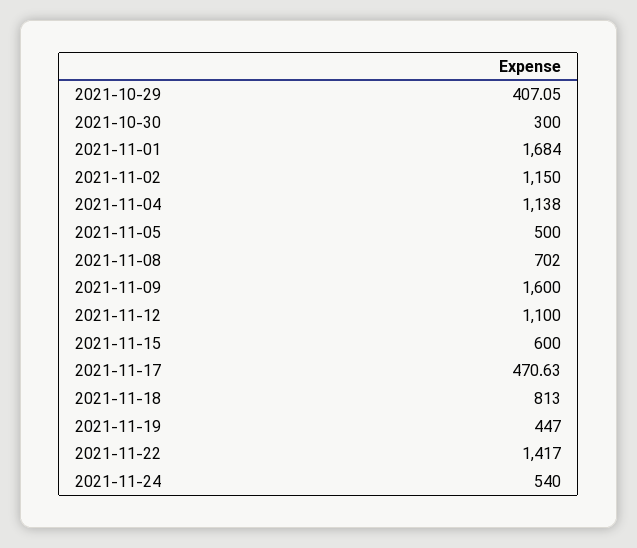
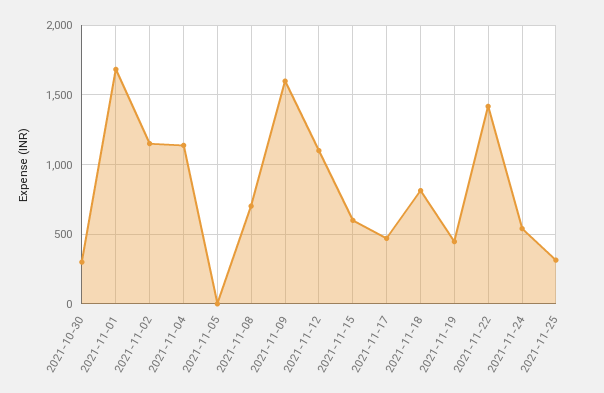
2021-10-29: 407.05 -> none
2021-11-05: 500 -> 0
2021-11-25: none -> 300

